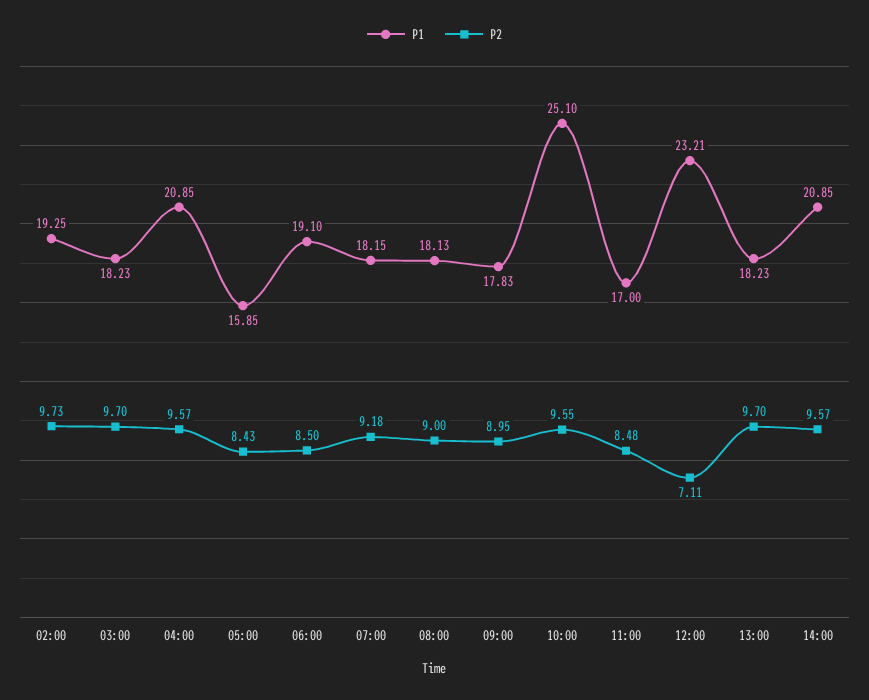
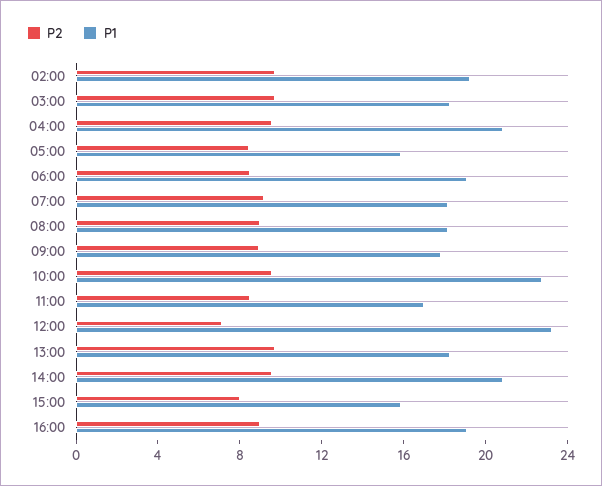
P1, 10:00: 25.1 -> 23
P2, 15:00: none -> 8
P1, 15:00: none -> 16
P2, 16:00: none -> 9
P1, 16:00: none -> 19

